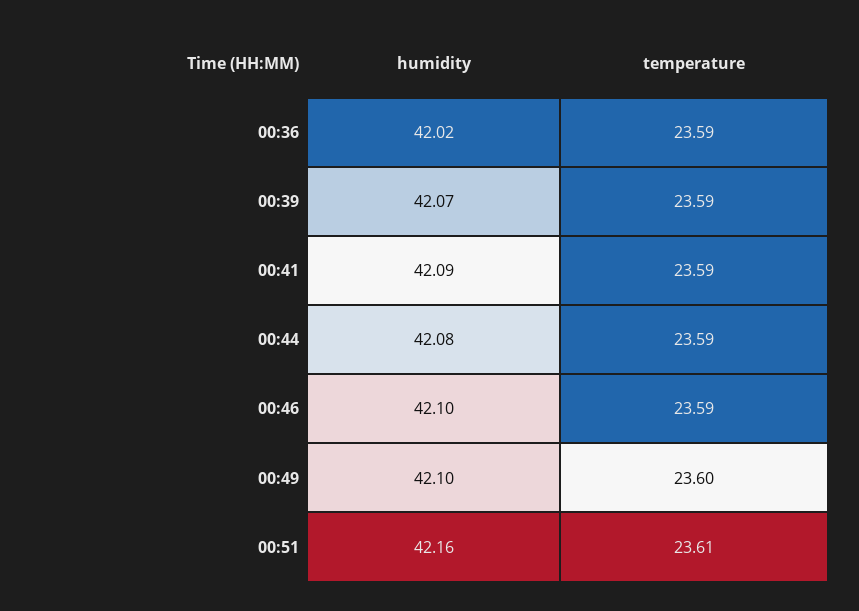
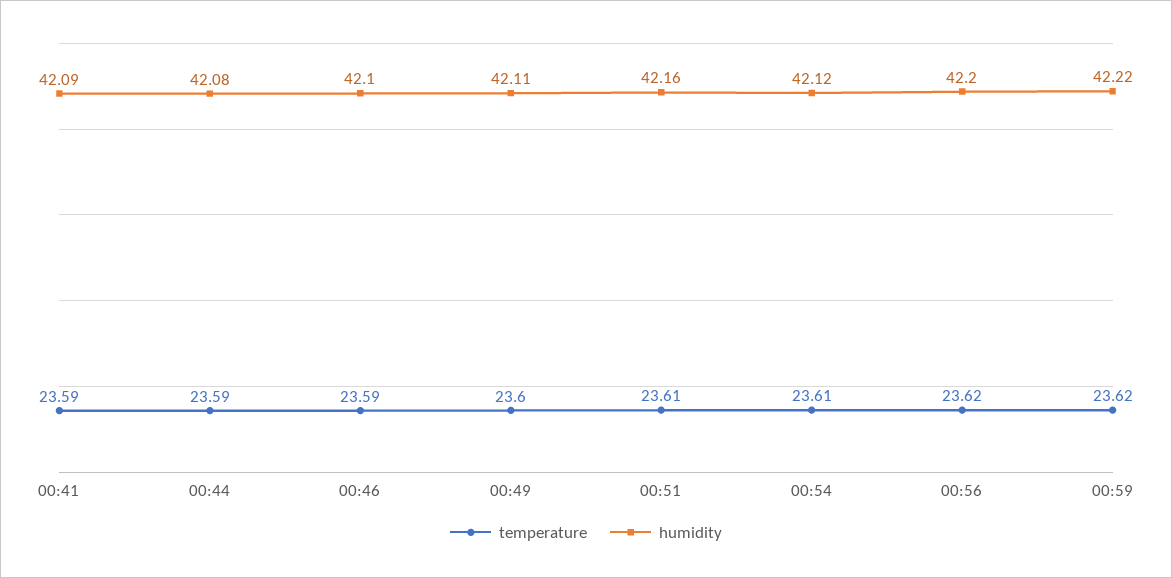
humidity, 00:36: 42.02 -> none
temperature, 00:36: 23.59 -> none
humidity, 00:39: 42.07 -> none
temperature, 00:39: 23.59 -> none
humidity, 00:49: 42.1 -> 42.11
temperature, 00:54: none -> 23.61
humidity, 00:54: none -> 42.12
temperature, 00:56: none -> 23.62
humidity, 00:56: none -> 42.2
temperature, 00:59: none -> 23.62
humidity, 00:59: none -> 42.22

